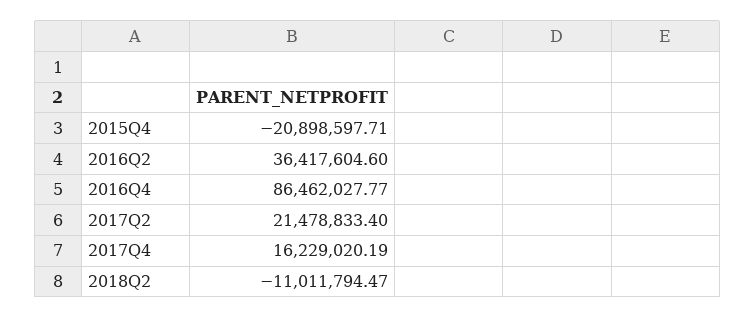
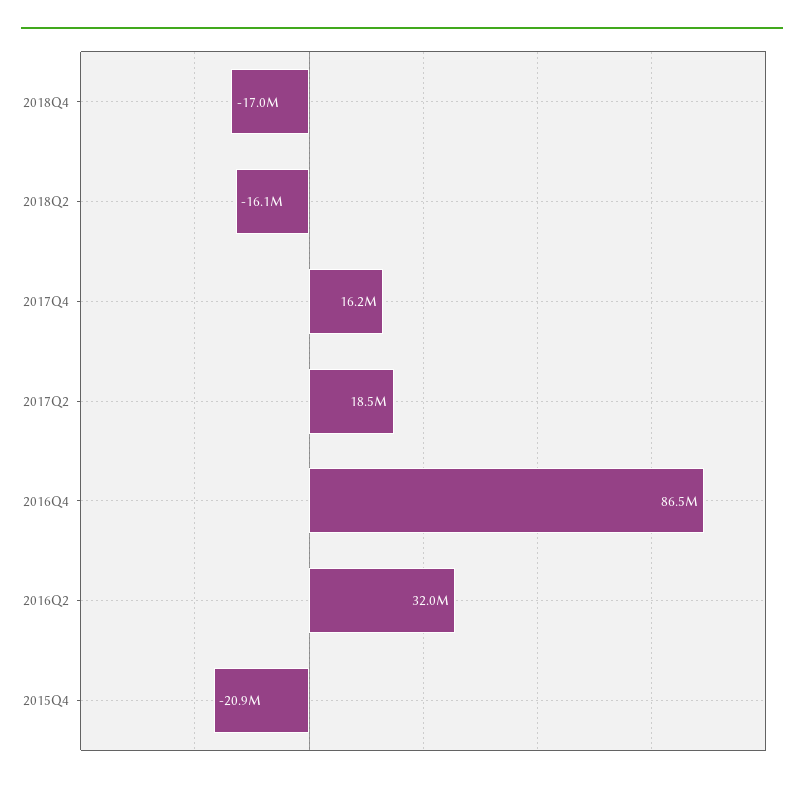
2016Q2: 36417604.6 -> 32000000
2017Q2: 21478833.4 -> 18500000
2018Q2: -11011794.47 -> -16100000
2018Q4: none -> -17000000

